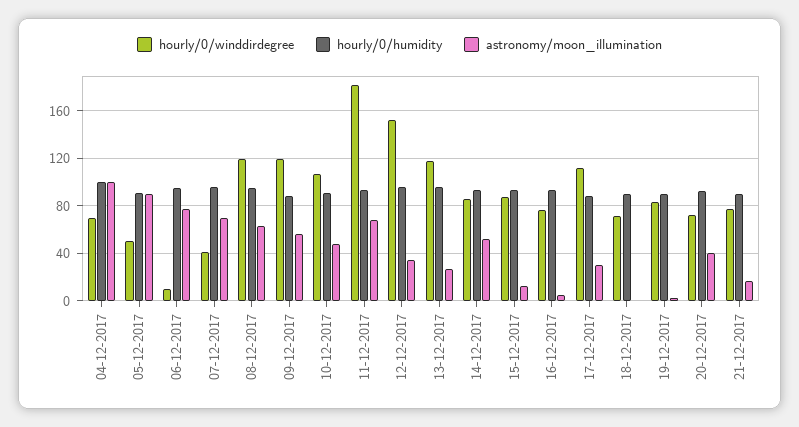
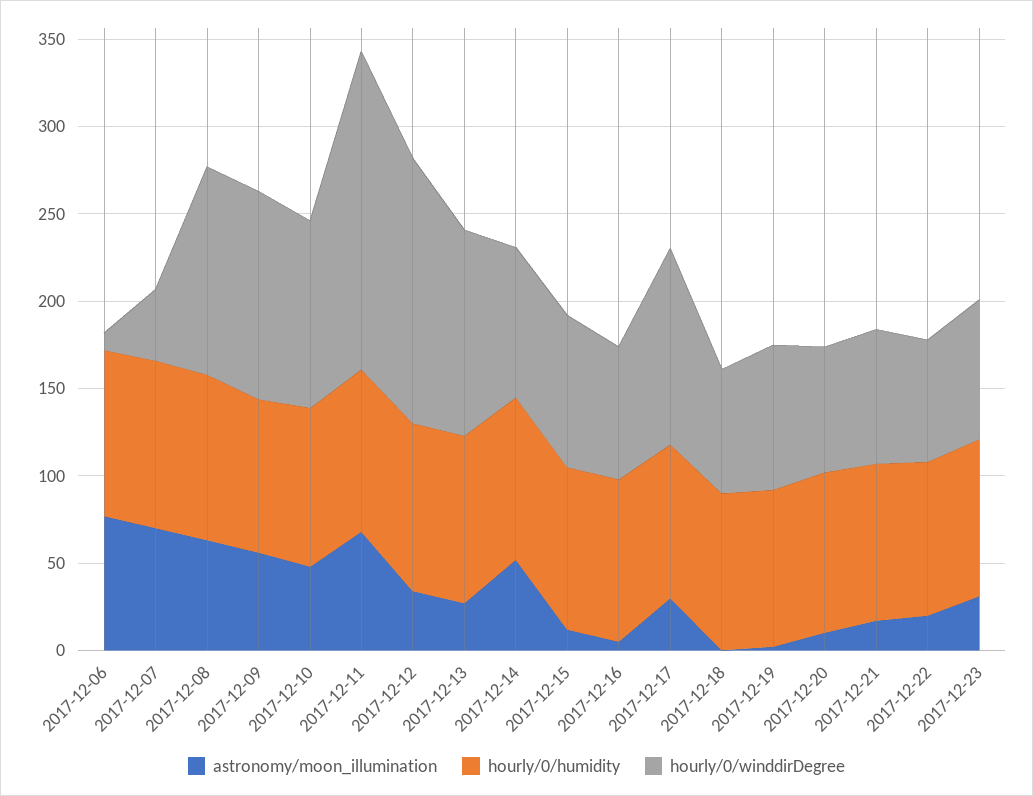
hourly/0/winddirdegree, 04-12-2017: 70 -> none
hourly/0/humidity, 04-12-2017: 100 -> none
astronomy/moon_illumination, 04-12-2017: 100 -> none
hourly/0/winddirdegree, 05-12-2017: 50 -> none
hourly/0/humidity, 05-12-2017: 90 -> none
astronomy/moon_illumination, 05-12-2017: 90 -> none
astronomy/moon_illumination, 20-12-2017: 40 -> 10
astronomy/moon_illumination, 2017-12-22: none -> 20
hourly/0/humidity, 2017-12-22: none -> 90
hourly/0/winddirdegree, 2017-12-22: none -> 70
astronomy/moon_illumination, 2017-12-23: none -> 30
hourly/0/humidity, 2017-12-23: none -> 90
hourly/0/winddirdegree, 2017-12-23: none -> 80

